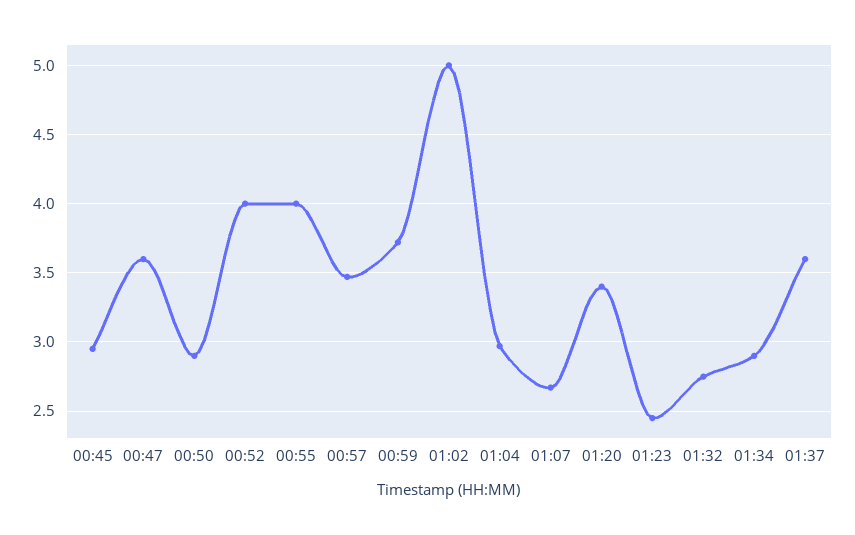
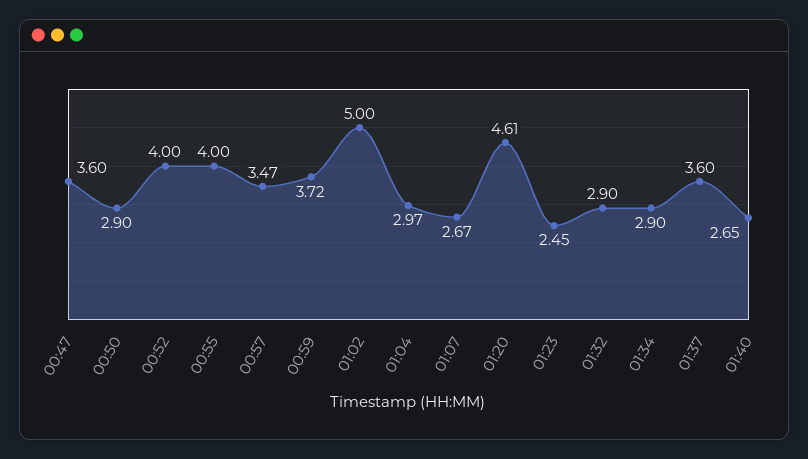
00:45: 2.95 -> none
01:20: 3.4 -> 4.61
01:32: 2.75 -> 2.9
01:40: none -> 2.65

